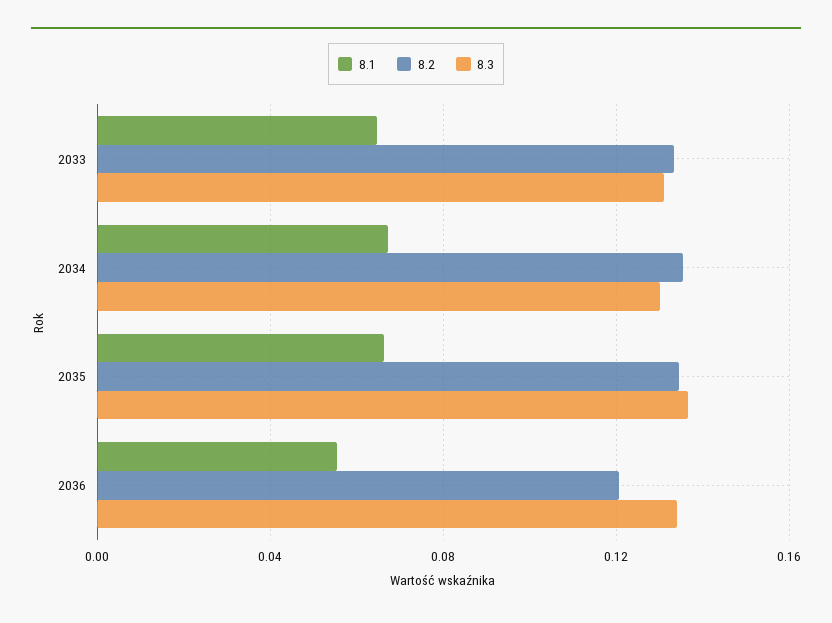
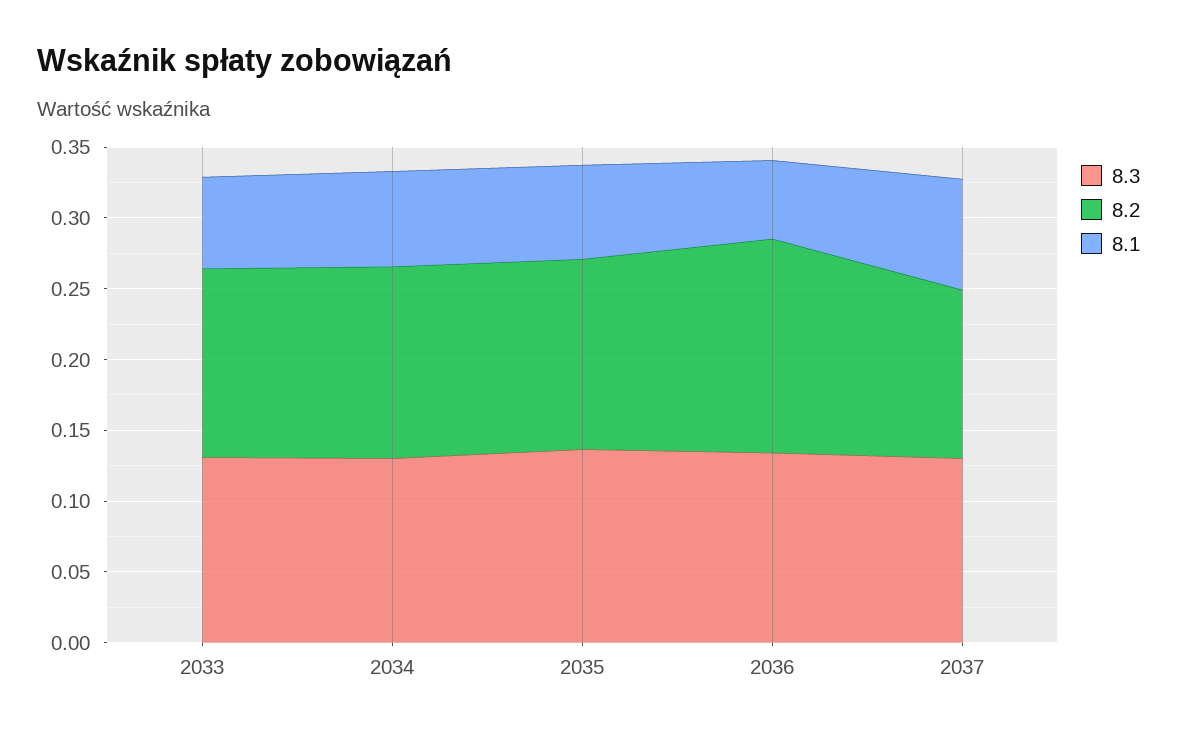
8.2, 2036: 0.12 -> 0.15
8.3, 2037: none -> 0.13
8.2, 2037: none -> 0.12
8.1, 2037: none -> 0.08

